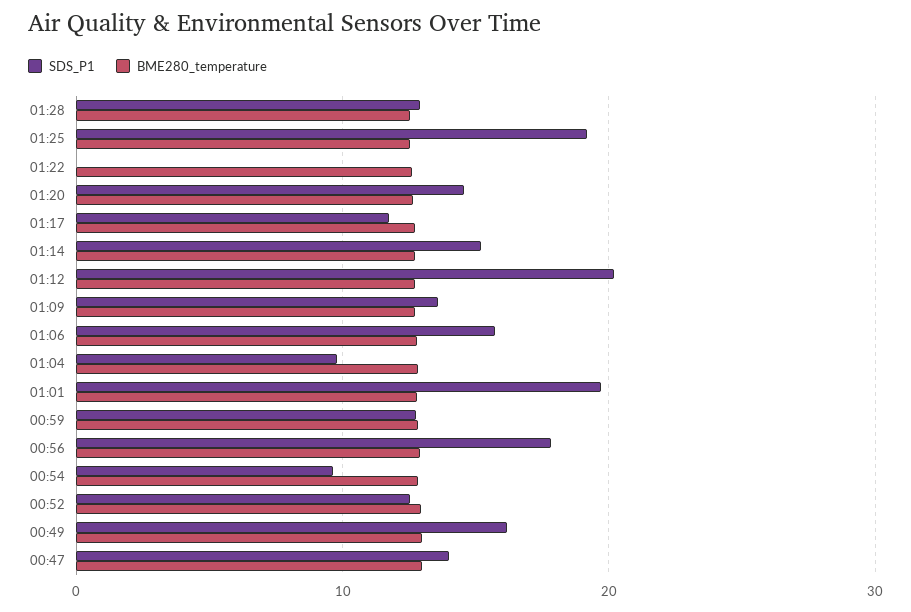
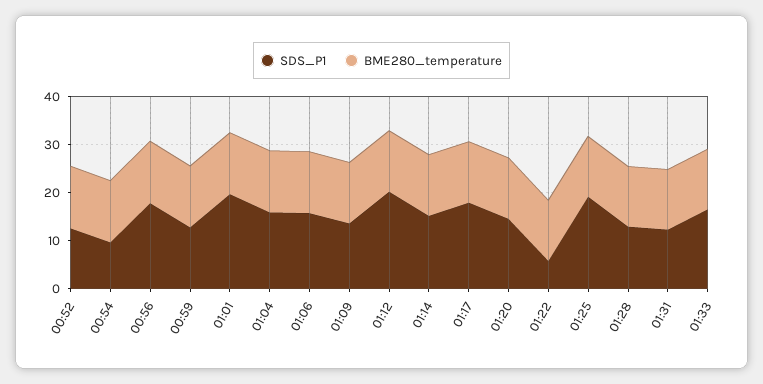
SDS_P1, 01:22: 0 -> 6
SDS_P1, 01:17: 12 -> 18
SDS_P1, 01:04: 10 -> 16
SDS_P1, 00:49: 16 -> none
BME280_temperature, 00:49: 13 -> none
SDS_P1, 00:47: 14 -> none
BME280_temperature, 00:47: 13 -> none
SDS_P1, 01:31: none -> 12
BME280_temperature, 01:31: none -> 12
SDS_P1, 01:33: none -> 16
BME280_temperature, 01:33: none -> 12

